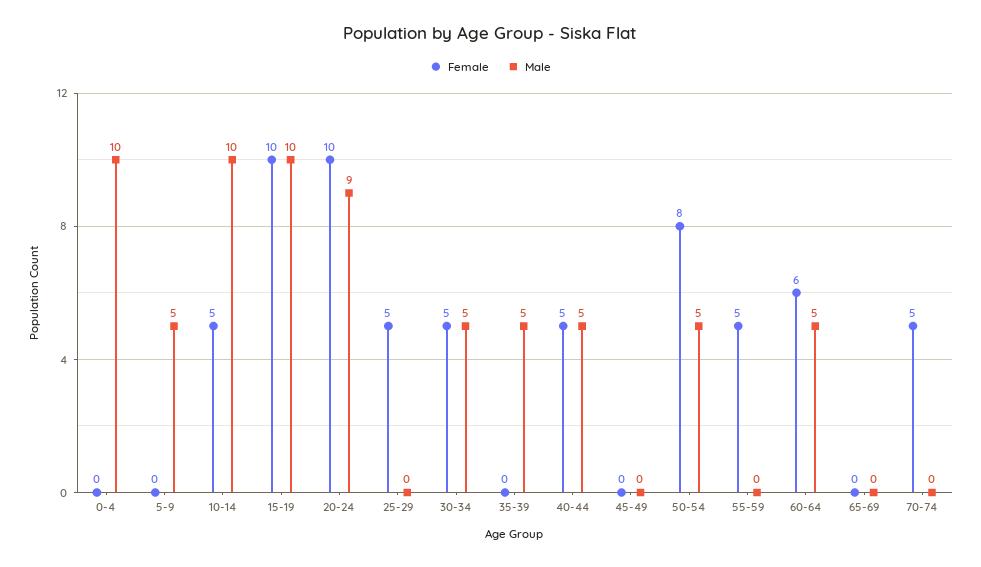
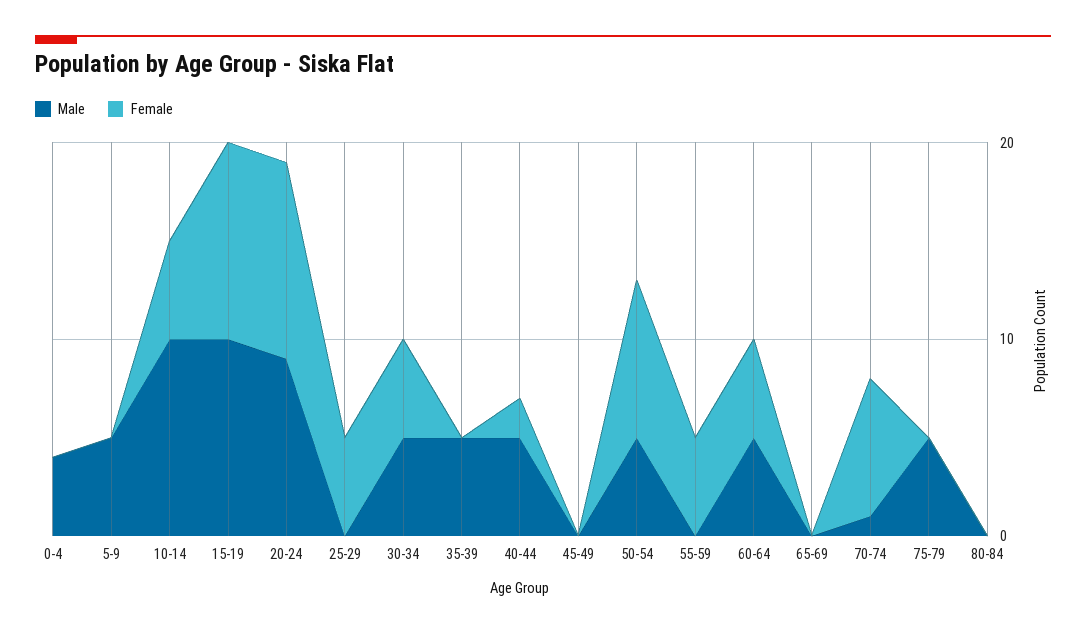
Male, 0-4: 10 -> 4
Female, 40-44: 5 -> 2
Female, 60-64: 6 -> 5
Female, 70-74: 5 -> 7
Male, 70-74: 0 -> 1
Male, 75-79: none -> 5
Female, 75-79: none -> 0
Male, 80-84: none -> 0
Female, 80-84: none -> 0

